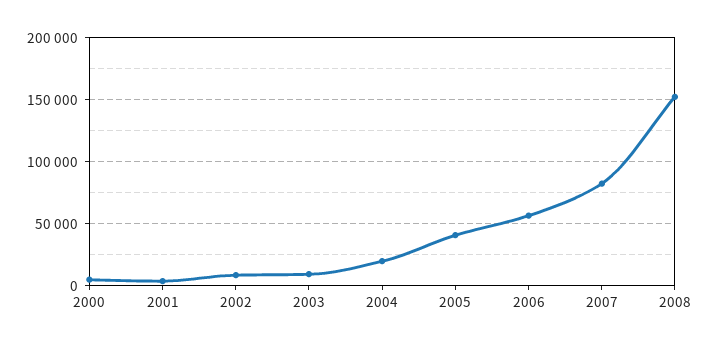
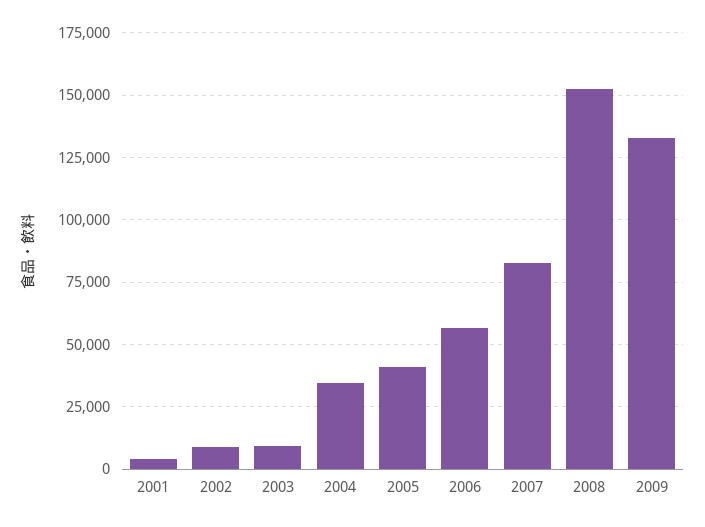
2000: 5000 -> none
2004: 20000 -> 35000
2009: none -> 132500

